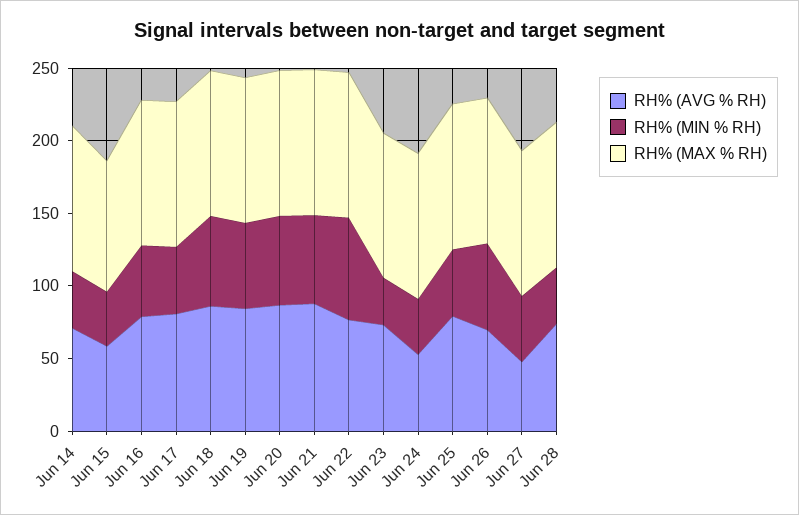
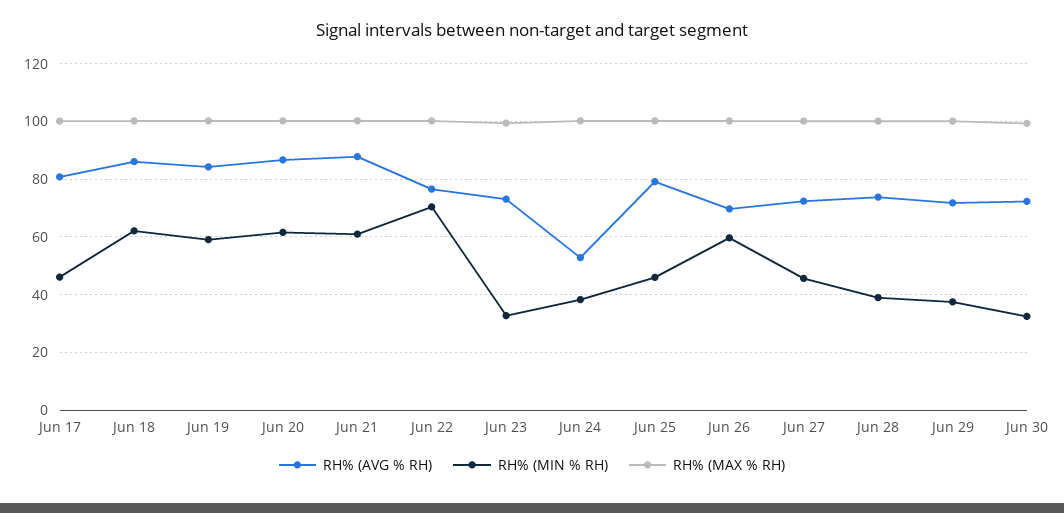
RH% (AVG % RH), Jun 14: 70 -> none
RH% (MIN % RH), Jun 14: 40 -> none
RH% (MAX % RH), Jun 14: 100 -> none
RH% (AVG % RH), Jun 15: 60 -> none
RH% (MIN % RH), Jun 15: 40 -> none
RH% (MAX % RH), Jun 15: 90 -> none
RH% (AVG % RH), Jun 16: 80 -> none
RH% (MIN % RH), Jun 16: 50 -> none
RH% (MAX % RH), Jun 16: 100 -> none
RH% (AVG % RH), Jun 27: 50 -> 72.5
RH% (AVG % RH), Jun 29: none -> 72.5
RH% (MIN % RH), Jun 29: none -> 37.5
RH% (MAX % RH), Jun 29: none -> 100
RH% (AVG % RH), Jun 30: none -> 72.5
RH% (MIN % RH), Jun 30: none -> 32.5
RH% (MAX % RH), Jun 30: none -> 100

